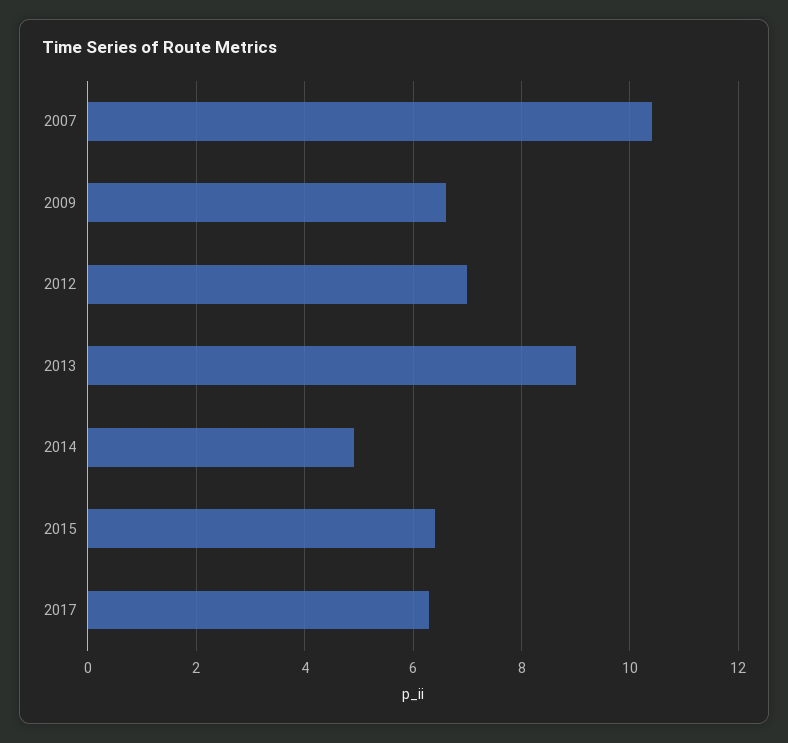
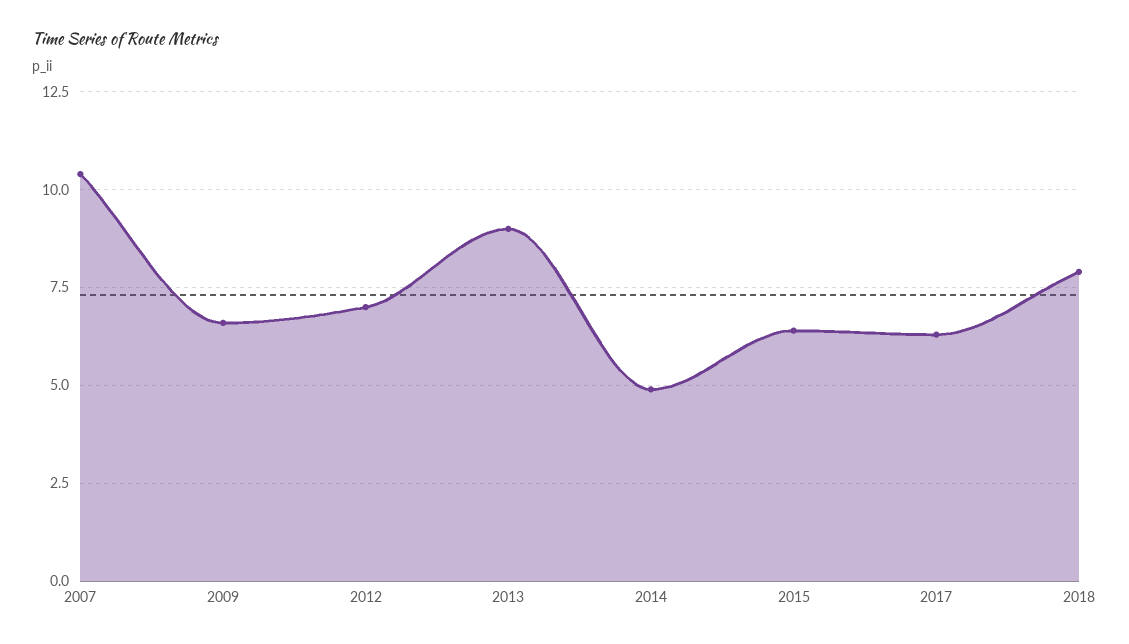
2018: none -> 8

